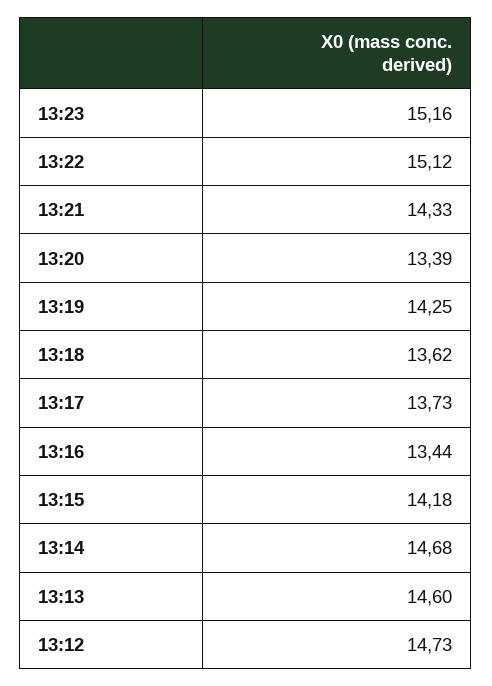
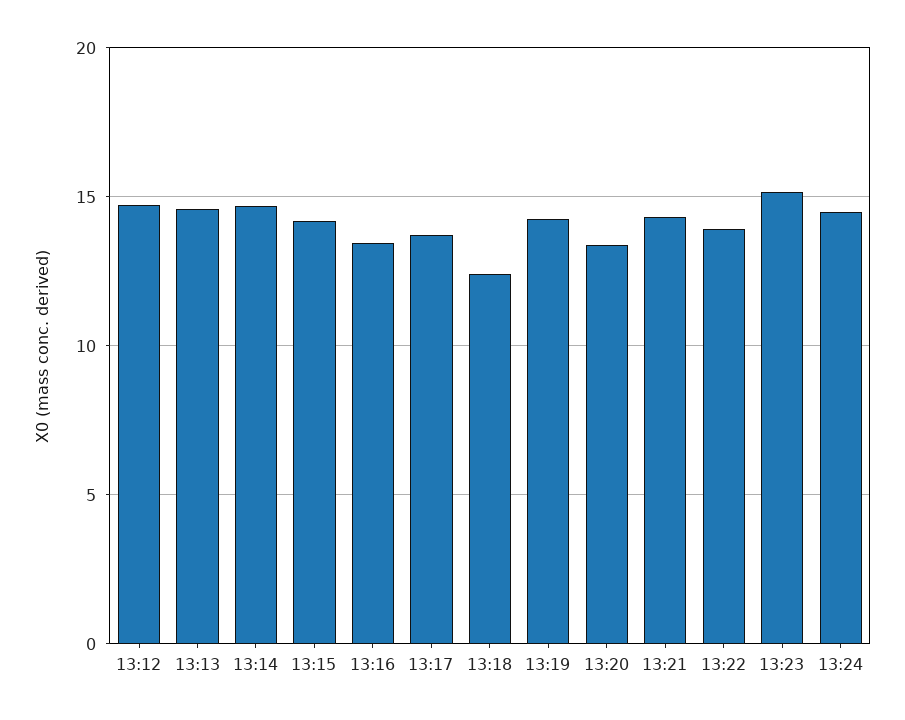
13:22: 15.12 -> 14
13:18: 13.62 -> 12.5
13:24: none -> 14.5

